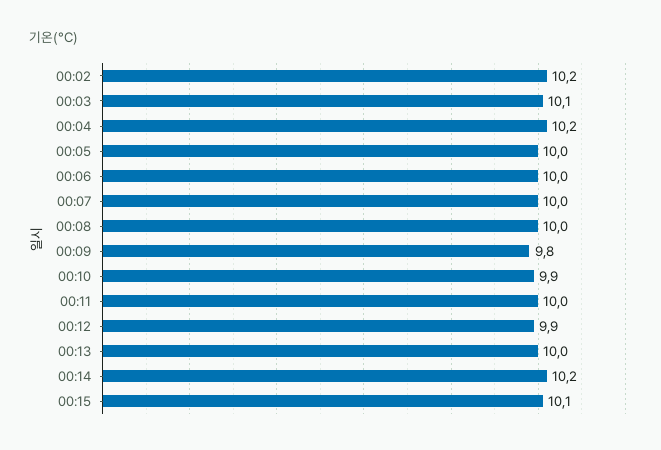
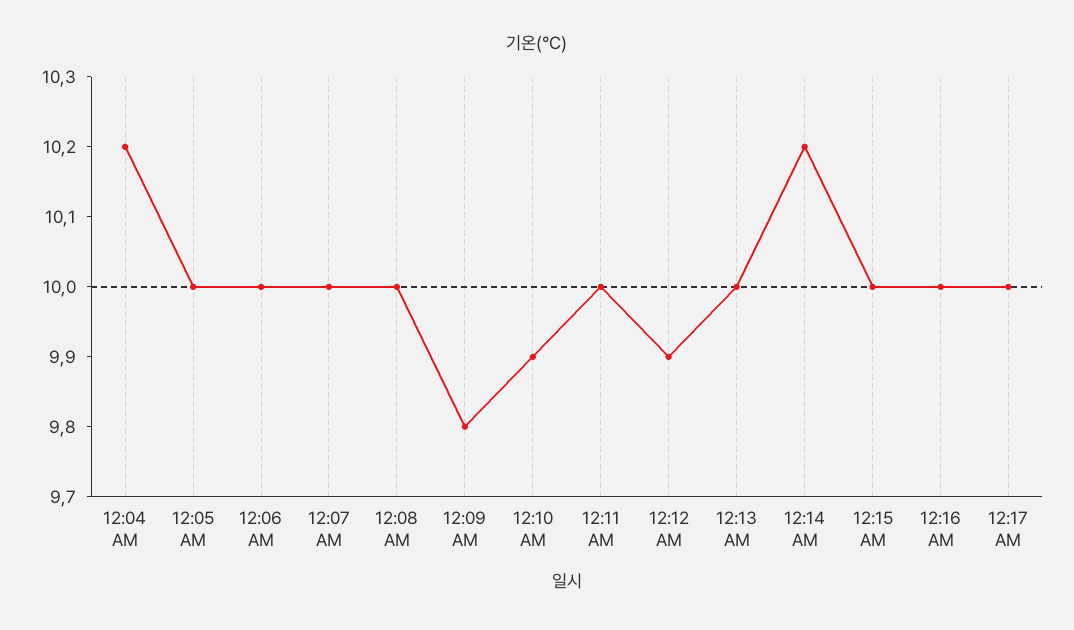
00:02: 10.2 -> none
00:03: 10.1 -> none
00:15: 10.1 -> 10
12:16 AM: none -> 10
12:17 AM: none -> 10

